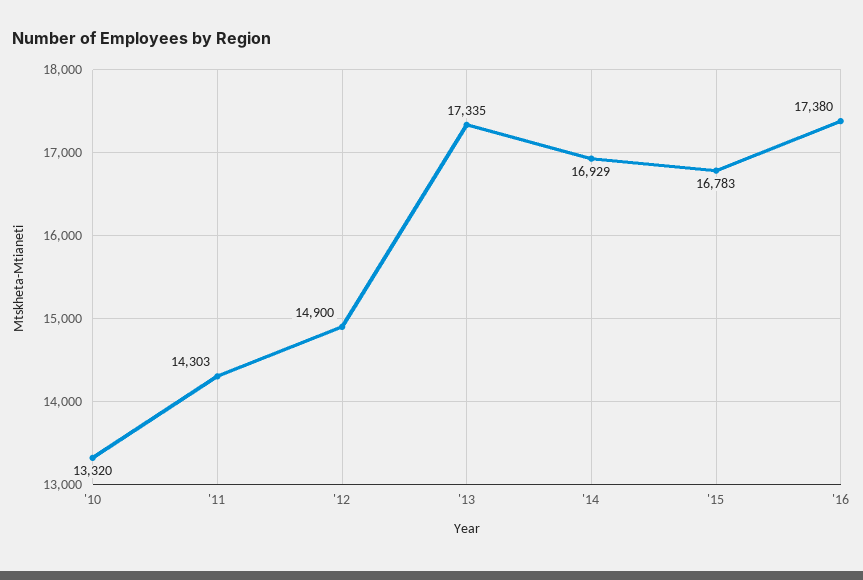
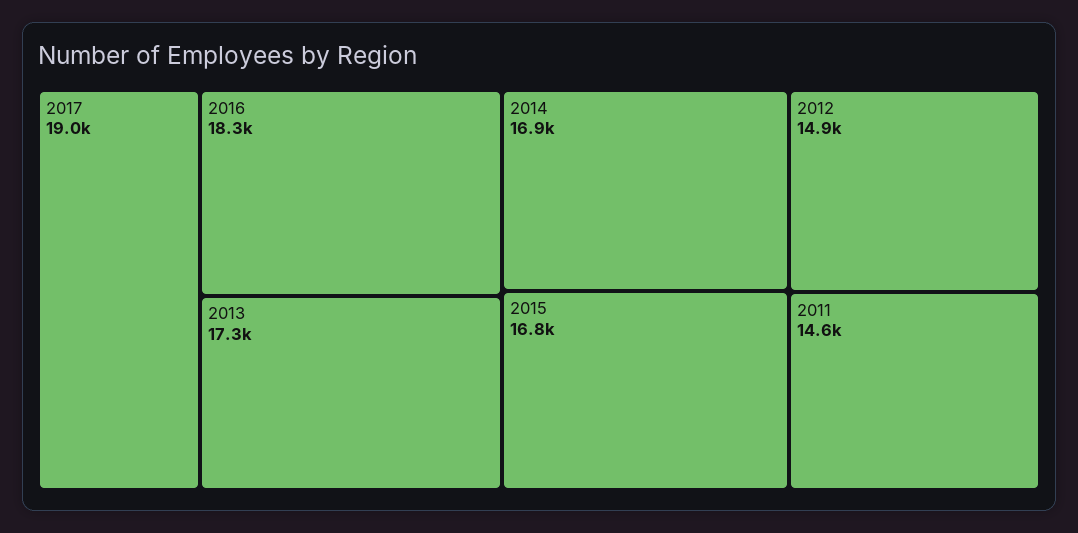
'10: 13320 -> none
'11: 14303 -> 14600
'16: 17380 -> 18300
2017: none -> 19000

